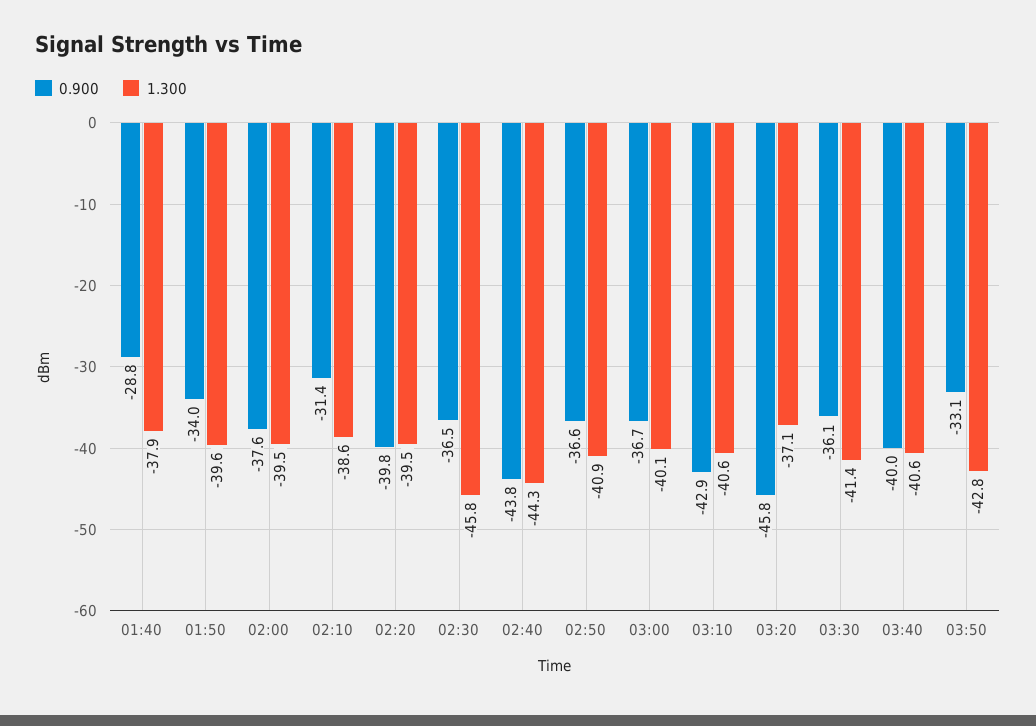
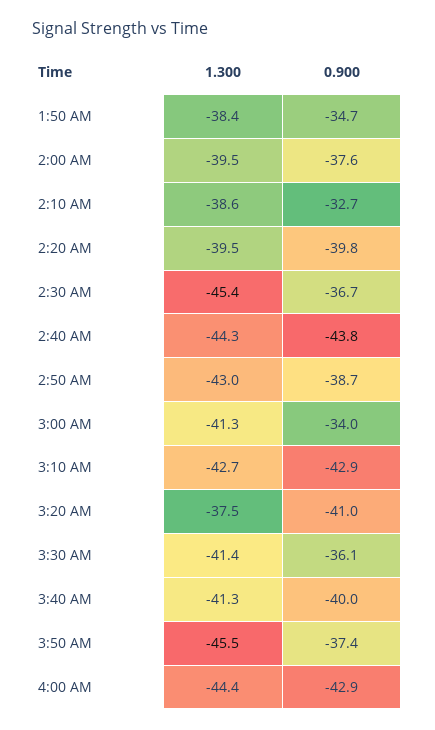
0.900, 01:40: -28.8 -> none
1.300, 01:40: -37.9 -> none
0.900, 01:50: -34 -> -34.7
1.300, 01:50: -39.6 -> -38.4
0.900, 02:10: -31.4 -> -32.7
0.900, 02:30: -36.5 -> -36.7
1.300, 02:30: -45.8 -> -45.4
0.900, 02:50: -36.6 -> -38.7
1.300, 02:50: -40.9 -> -43
0.900, 03:00: -36.7 -> -34
1.300, 03:00: -40.1 -> -41.3
1.300, 03:10: -40.6 -> -42.7
0.900, 03:20: -45.8 -> -41
1.300, 03:20: -37.1 -> -37.5
1.300, 03:40: -40.6 -> -41.3
0.900, 03:50: -33.1 -> -37.4
1.300, 03:50: -42.8 -> -45.5
1.300, 4:00 AM: none -> -44.4
0.900, 4:00 AM: none -> -42.9

